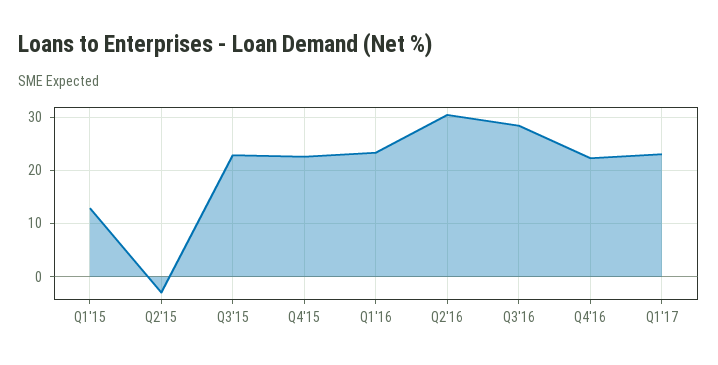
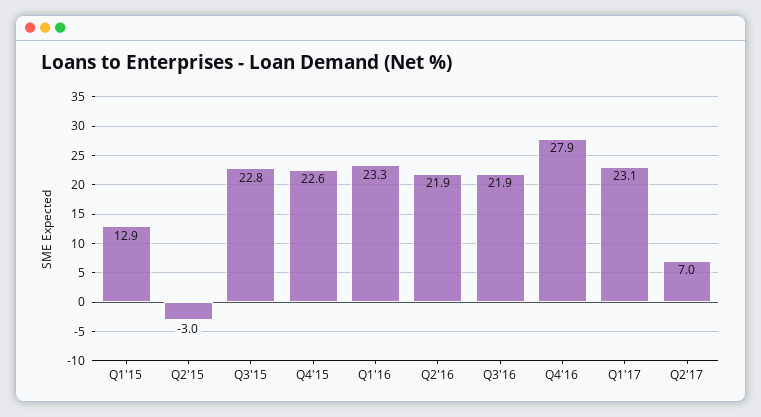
Q2'16: 30 -> 21.9
Q3'16: 28 -> 21.9
Q4'16: 22 -> 27.9
Q2'17: none -> 7

